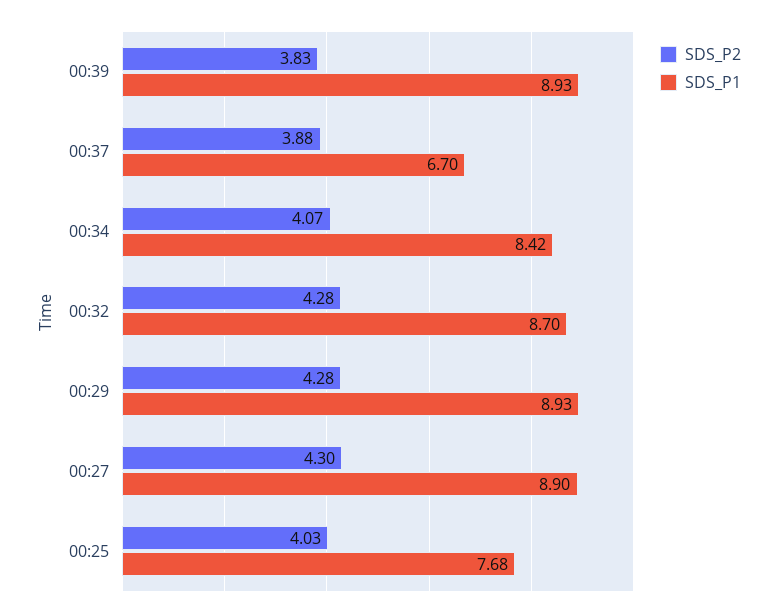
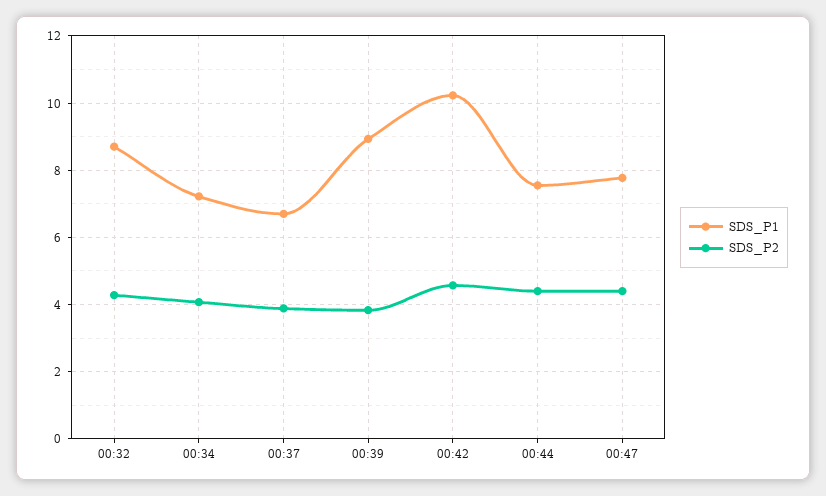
SDS_P1, 00:34: 8.42 -> 7.2
SDS_P2, 00:29: 4.28 -> none
SDS_P1, 00:29: 8.93 -> none
SDS_P2, 00:27: 4.3 -> none
SDS_P1, 00:27: 8.9 -> none
SDS_P2, 00:25: 4.03 -> none
SDS_P1, 00:25: 7.68 -> none
SDS_P1, 00:42: none -> 10.2
SDS_P2, 00:42: none -> 4.6
SDS_P1, 00:44: none -> 7.6
SDS_P2, 00:44: none -> 4.4
SDS_P1, 00:47: none -> 7.8
SDS_P2, 00:47: none -> 4.4

